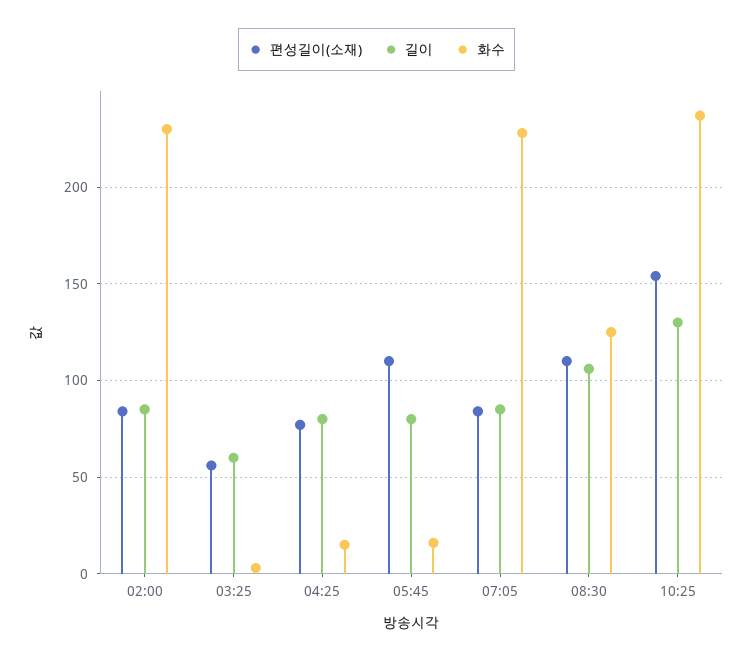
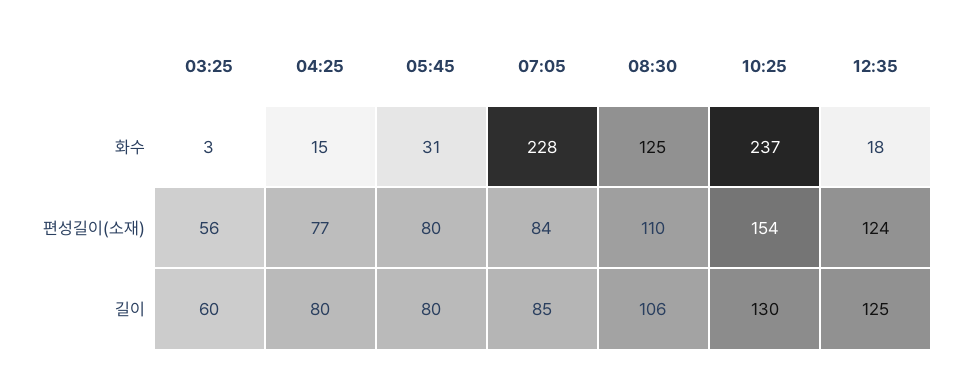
편성길이(소재), 02:00: 85 -> none
길이, 02:00: 85 -> none
화수, 02:00: 230 -> none
편성길이(소재), 05:45: 110 -> 80
화수, 05:45: 15 -> 31
화수, 12:35: none -> 18
편성길이(소재), 12:35: none -> 124
길이, 12:35: none -> 125

